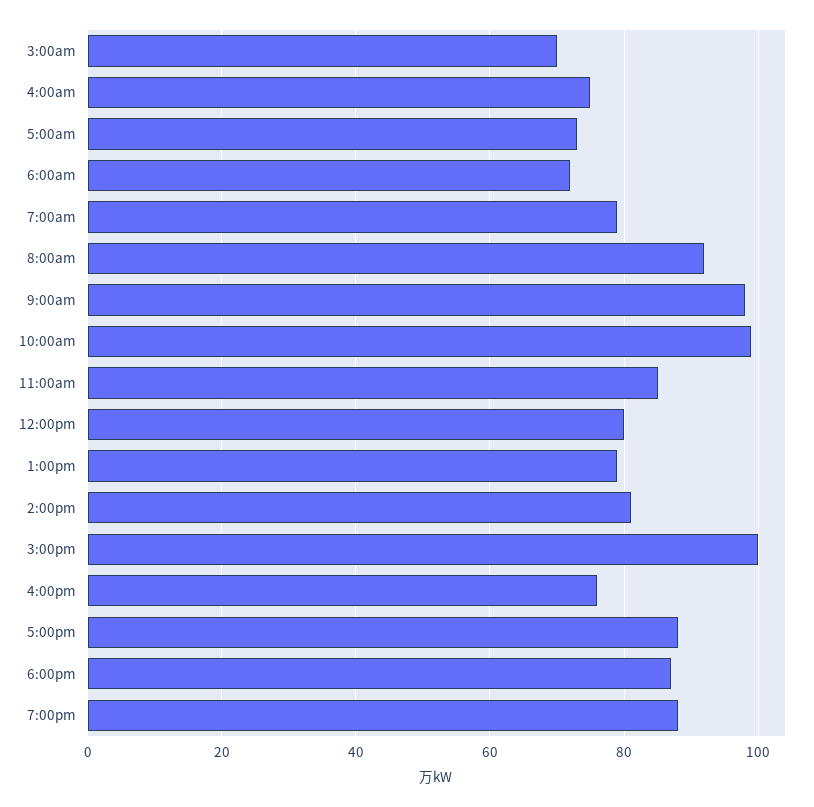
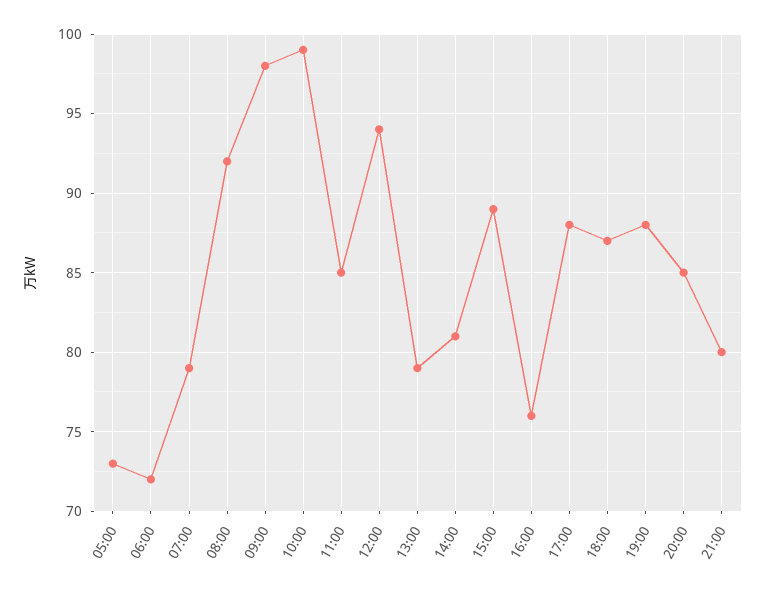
3:00am: 70 -> none
4:00am: 75 -> none
12:00pm: 80 -> 94
3:00pm: 100 -> 89
20:00: none -> 85
21:00: none -> 80

